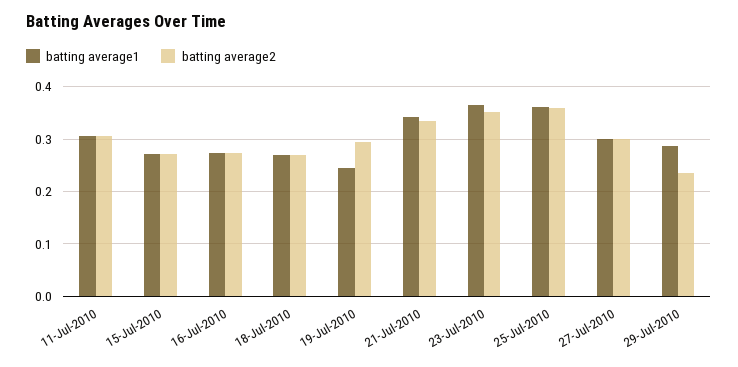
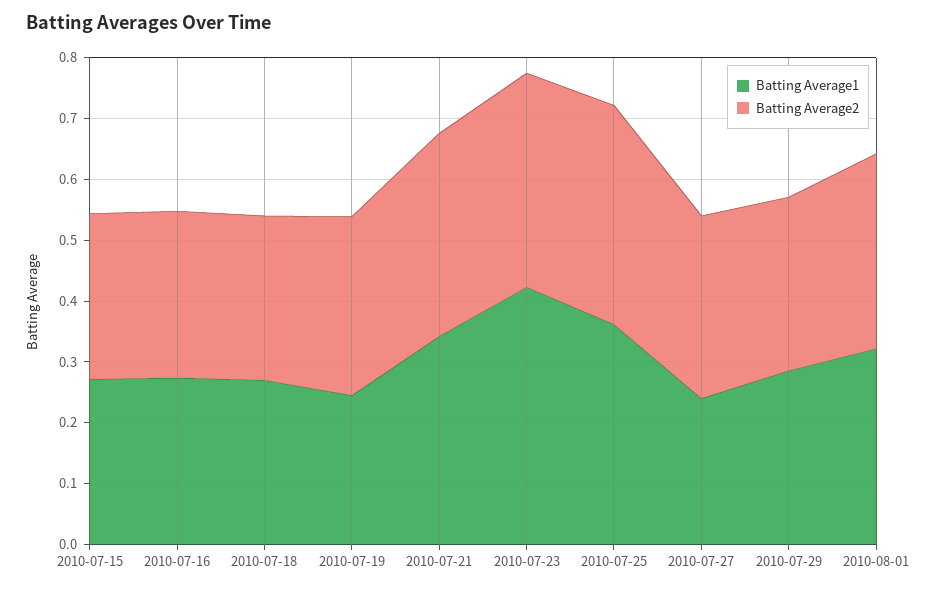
batting average1, 11-Jul-2010: 0.3 -> none
batting average2, 11-Jul-2010: 0.3 -> none
batting average1, 23-Jul-2010: 0.36 -> 0.42
batting average1, 27-Jul-2010: 0.3 -> 0.24
batting average2, 29-Jul-2010: 0.24 -> 0.28
batting average1, 2010-08-01: none -> 0.32
batting average2, 2010-08-01: none -> 0.32

